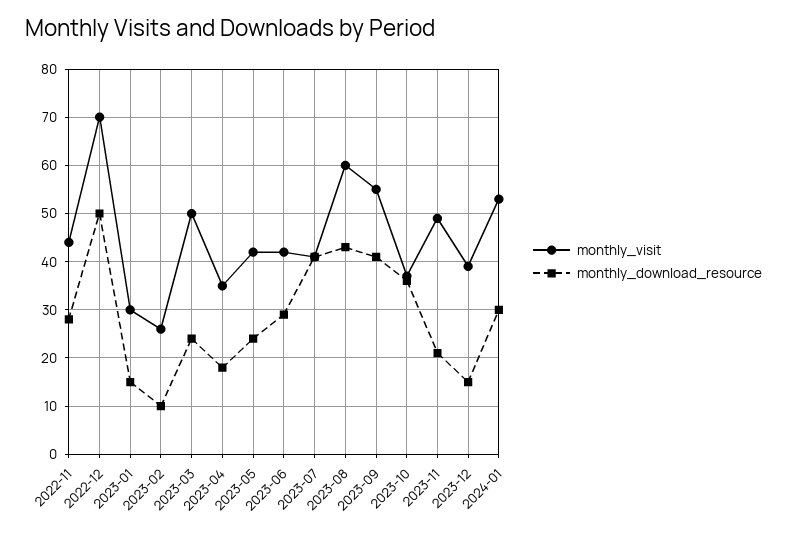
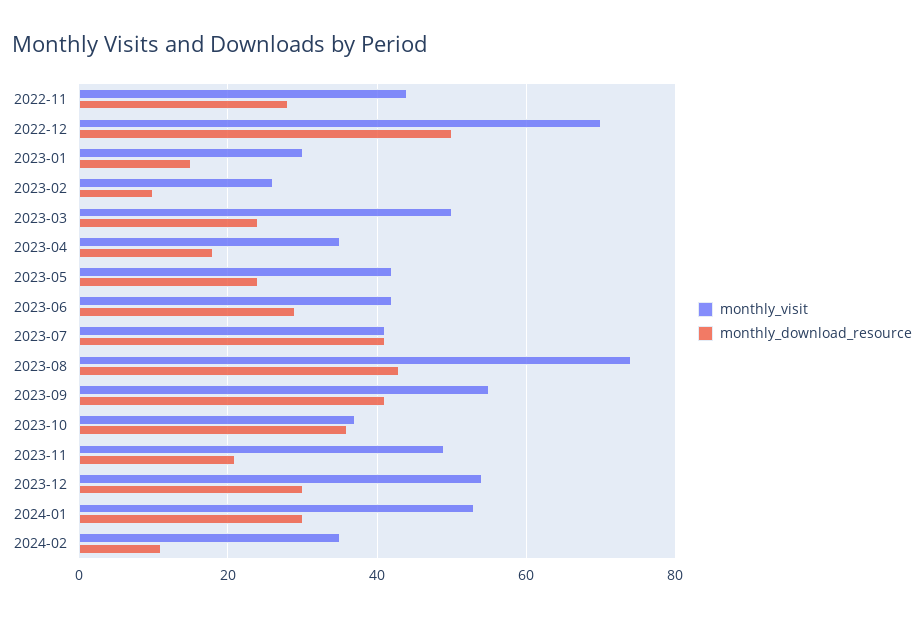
monthly_visit, 2023-08: 60 -> 75
monthly_visit, 2023-12: 40 -> 55
monthly_download_resource, 2023-12: 15 -> 30
monthly_visit, 2024-02: none -> 35
monthly_download_resource, 2024-02: none -> 10

